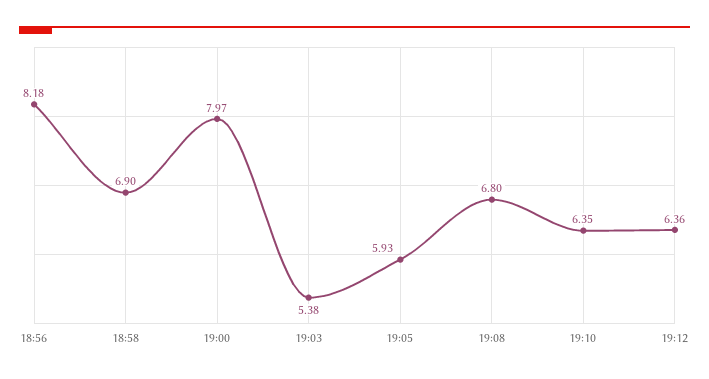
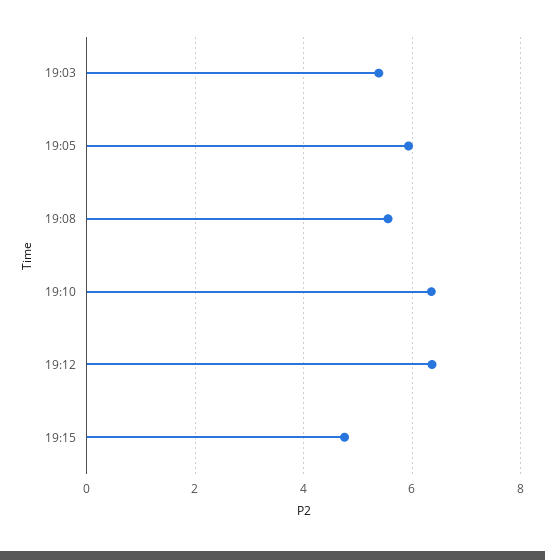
18:56: 8.18 -> none
18:58: 6.9 -> none
19:00: 7.97 -> none
19:08: 6.8 -> 5.6
19:15: none -> 4.8

